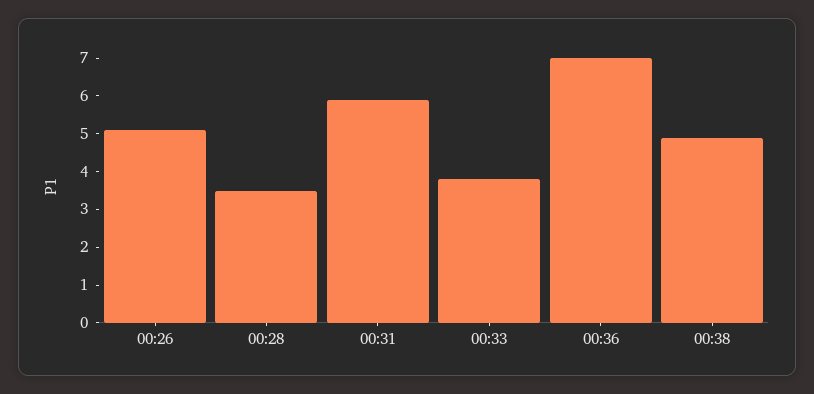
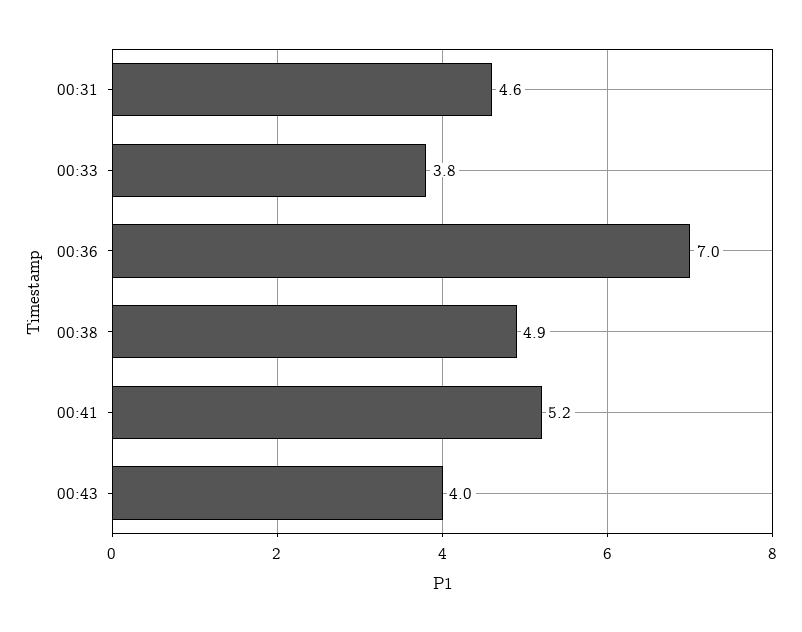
00:26: 5 -> none
00:28: 3.5 -> none
00:31: 6 -> 4.6
00:41: none -> 5.2
00:43: none -> 4

